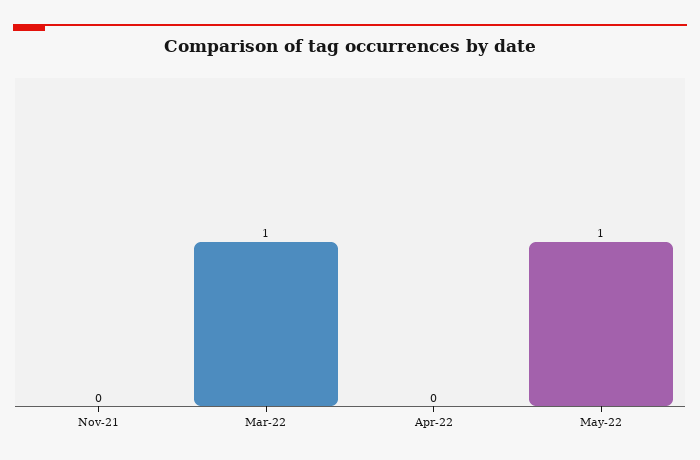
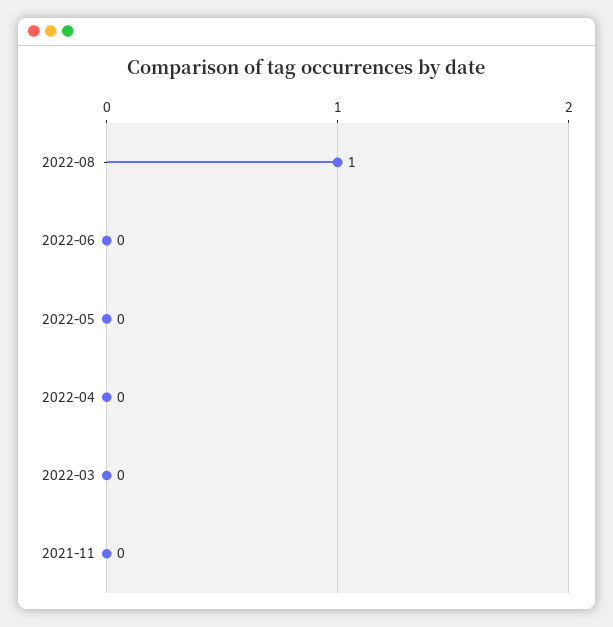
Mar-22: 1 -> 0
May-22: 1 -> 0
2022-08: none -> 1
2022-06: none -> 0

